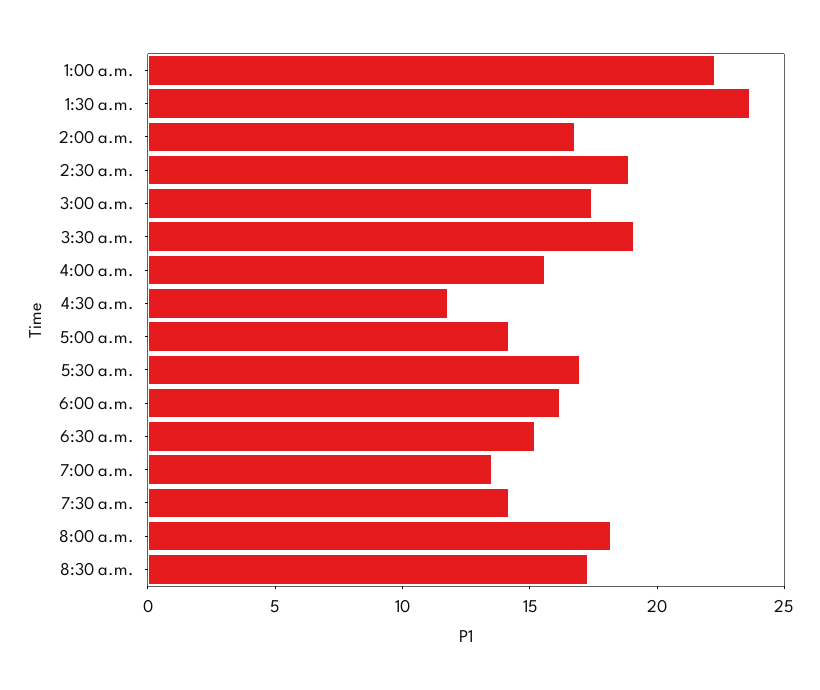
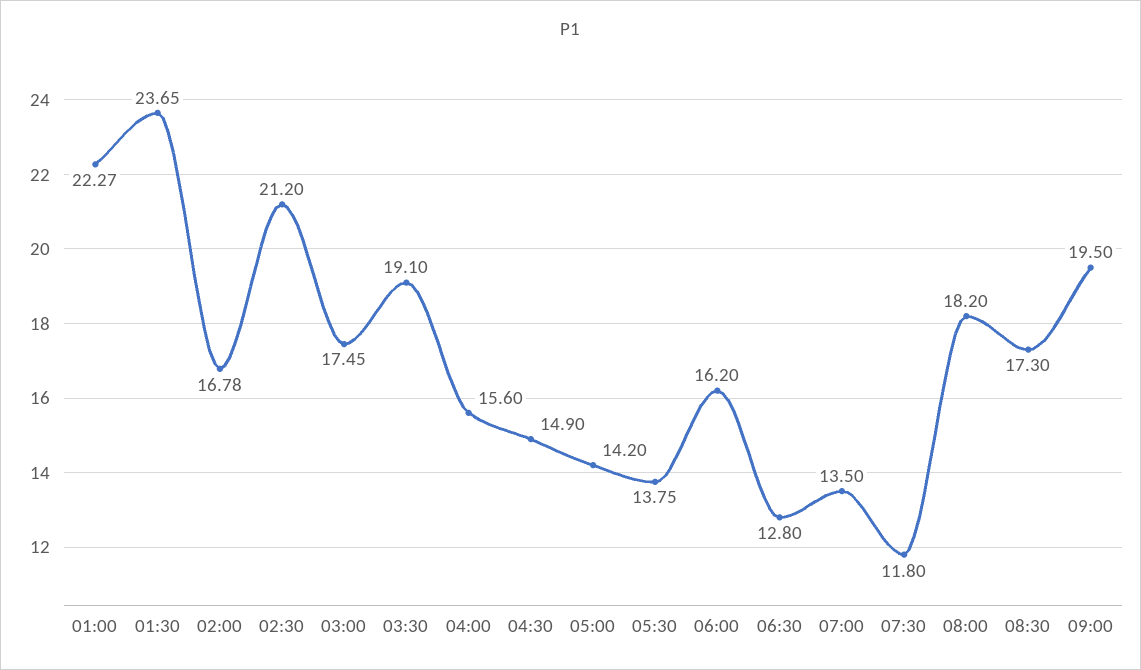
2:30 a.m.: 19 -> 21.2
4:30 a.m.: 12 -> 14.9
5:30 a.m.: 17 -> 13.75
6:30 a.m.: 15 -> 12.8
7:30 a.m.: 14 -> 11.8
09:00: none -> 19.5

